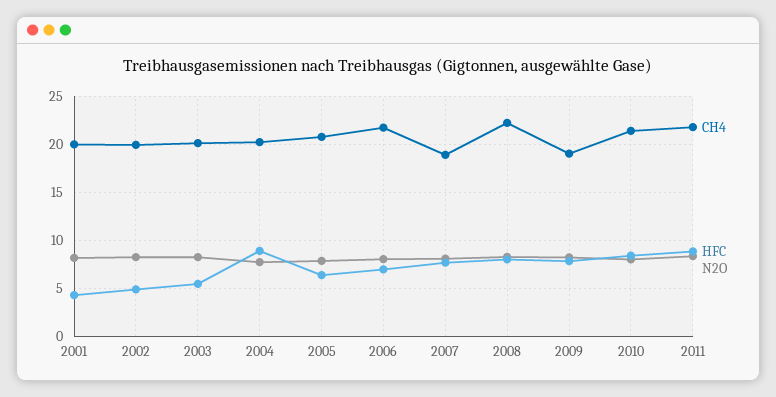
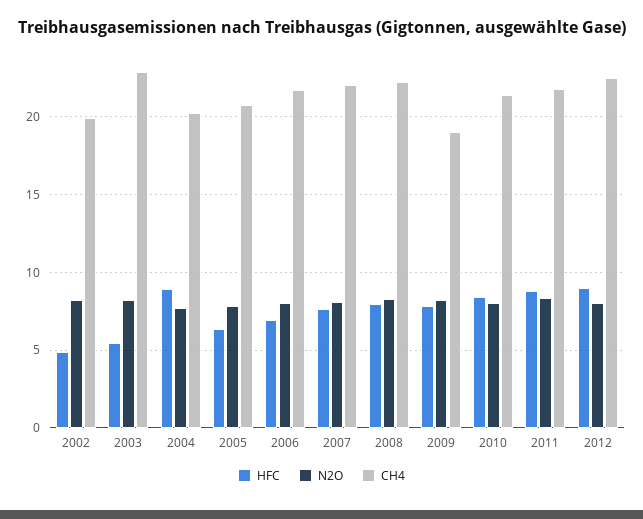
CH4, 2001: 20 -> none
HFC, 2001: 4 -> none
N2O, 2001: 8 -> none
CH4, 2003: 20 -> 23
CH4, 2007: 19 -> 22
HFC, 2012: none -> 9
N2O, 2012: none -> 8
CH4, 2012: none -> 22.5

